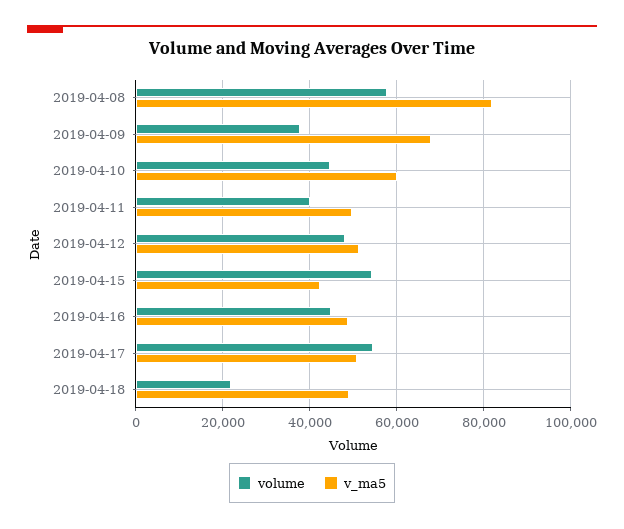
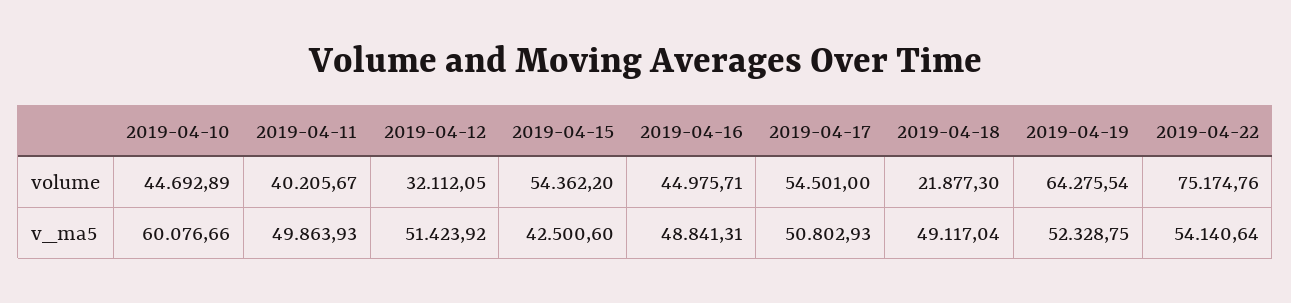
volume, 2019-04-08: 58000 -> none
v_ma5, 2019-04-08: 82000 -> none
volume, 2019-04-09: 38000 -> none
v_ma5, 2019-04-09: 68000 -> none
volume, 2019-04-12: 48000 -> 32112.05
volume, 2019-04-19: none -> 64275.54
volume, 2019-04-22: none -> 75174.76
v_ma5, 2019-04-19: none -> 52328.75
v_ma5, 2019-04-22: none -> 54140.64

